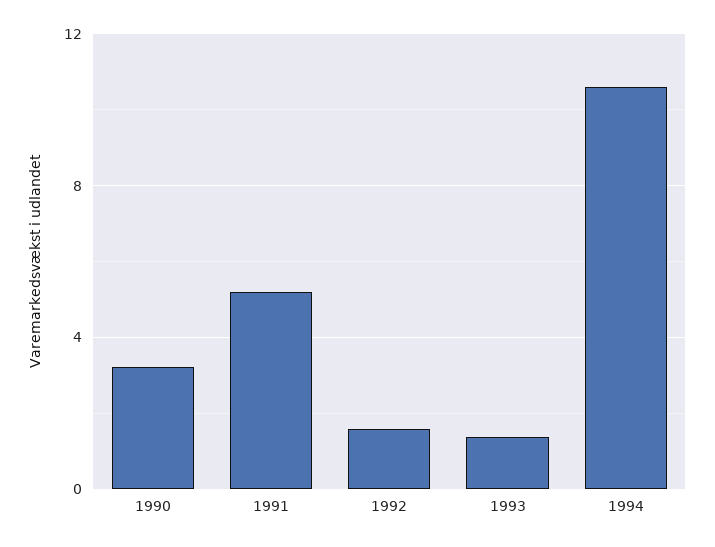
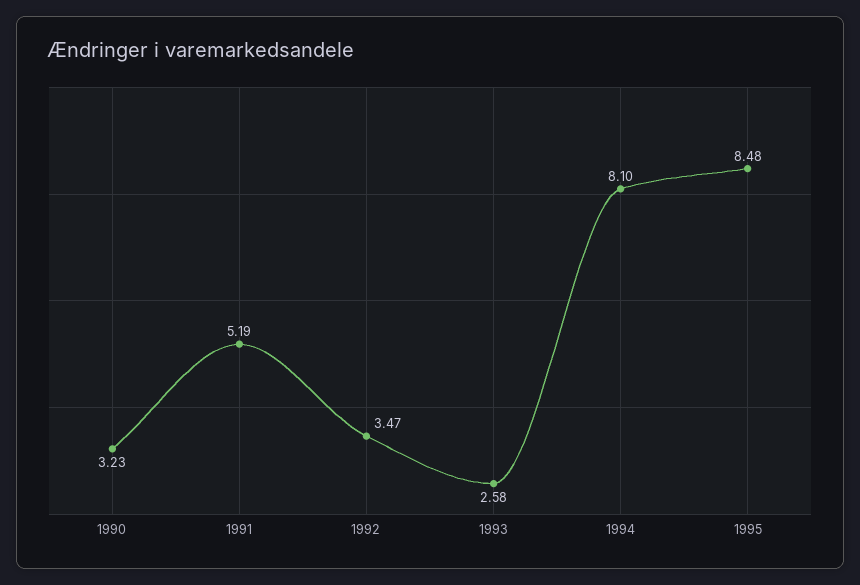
1992: 1.5 -> 3.47
1993: 1.5 -> 2.58
1994: 10.5 -> 8.1
1995: none -> 8.48

